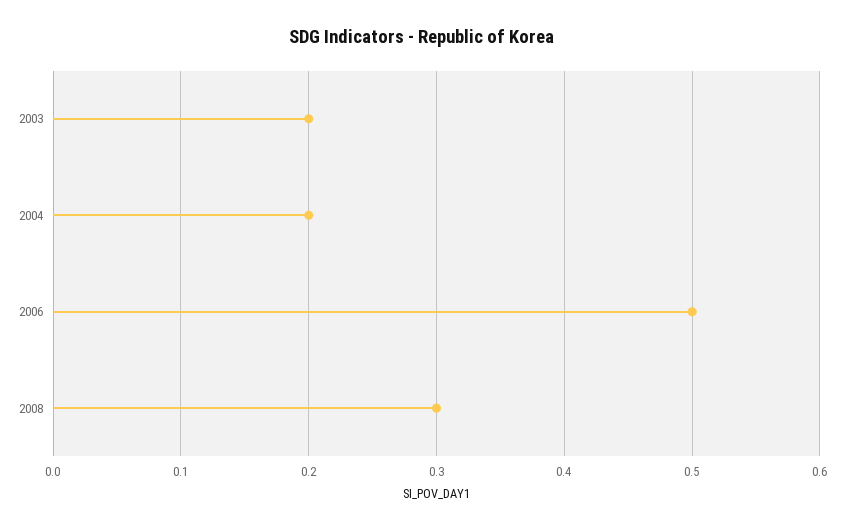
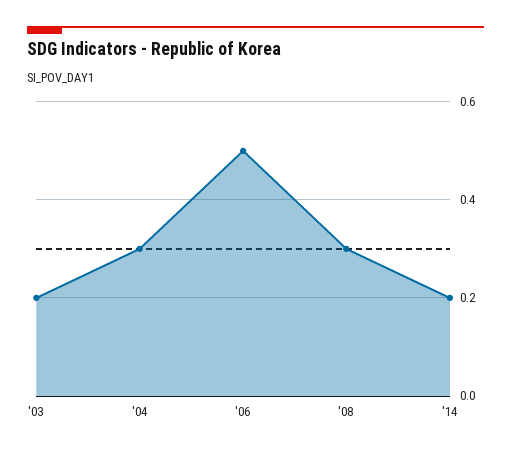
2004: 0.2 -> 0.3
'14: none -> 0.2

